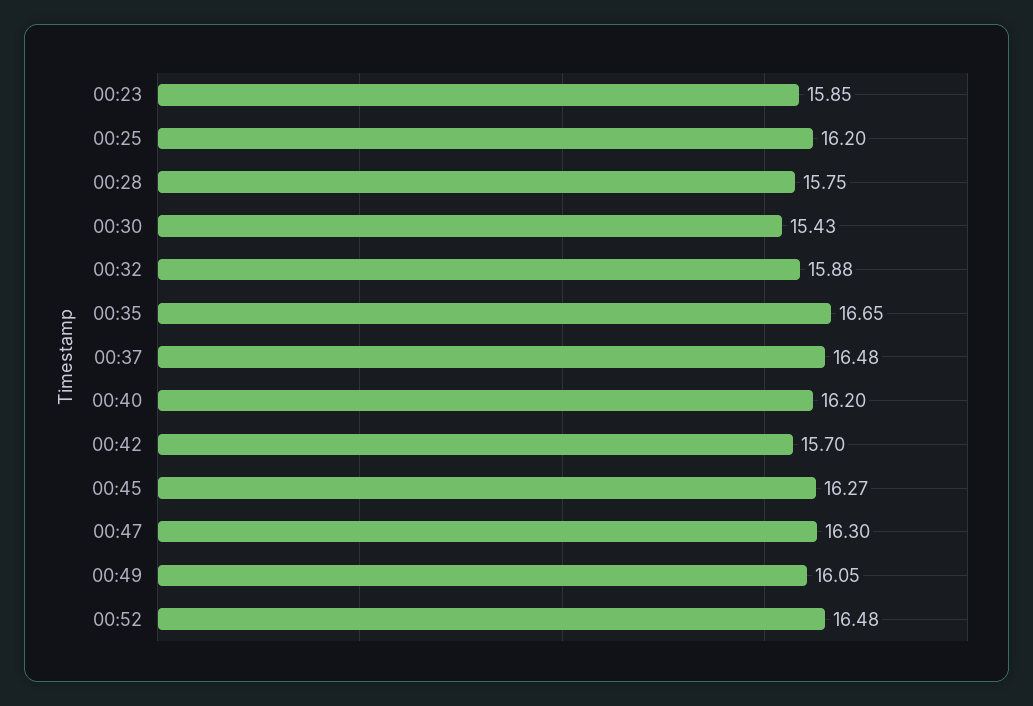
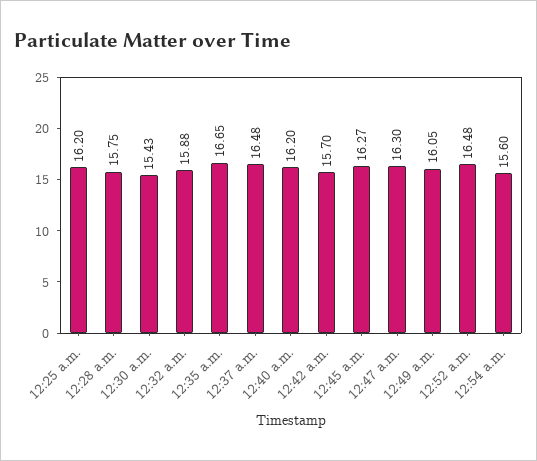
00:23: 15.85 -> none
12:54 a.m.: none -> 15.6

